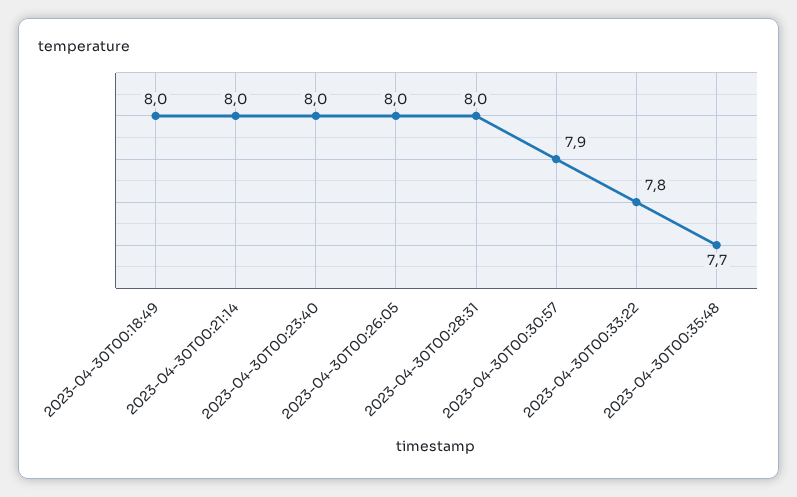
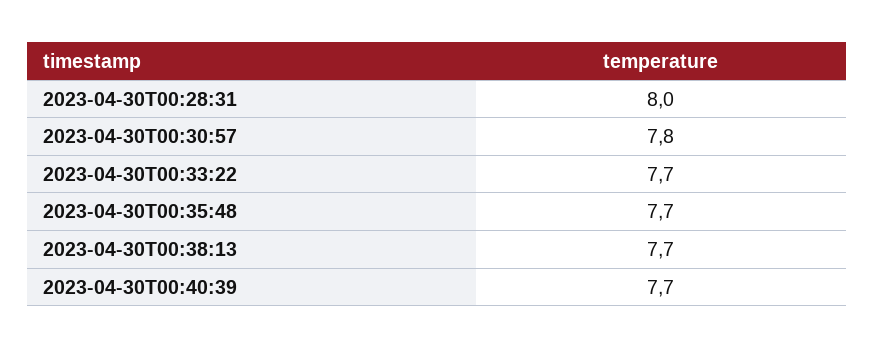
2023-04-30T00:18:49: 8 -> none
2023-04-30T00:21:14: 8 -> none
2023-04-30T00:23:40: 8 -> none
2023-04-30T00:26:05: 8 -> none
2023-04-30T00:30:57: 7.9 -> 7.8
2023-04-30T00:33:22: 7.8 -> 7.7
2023-04-30T00:38:13: none -> 7.7
2023-04-30T00:40:39: none -> 7.7

